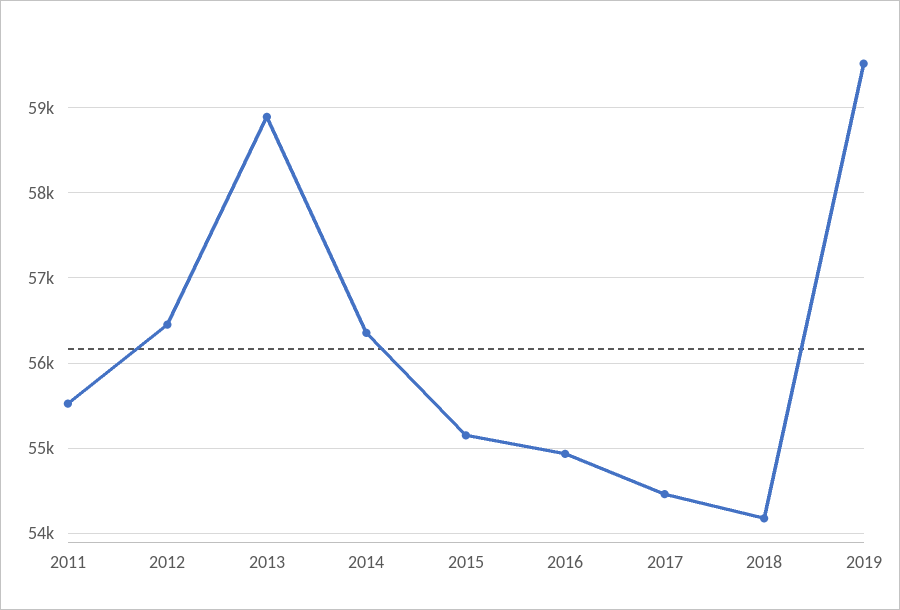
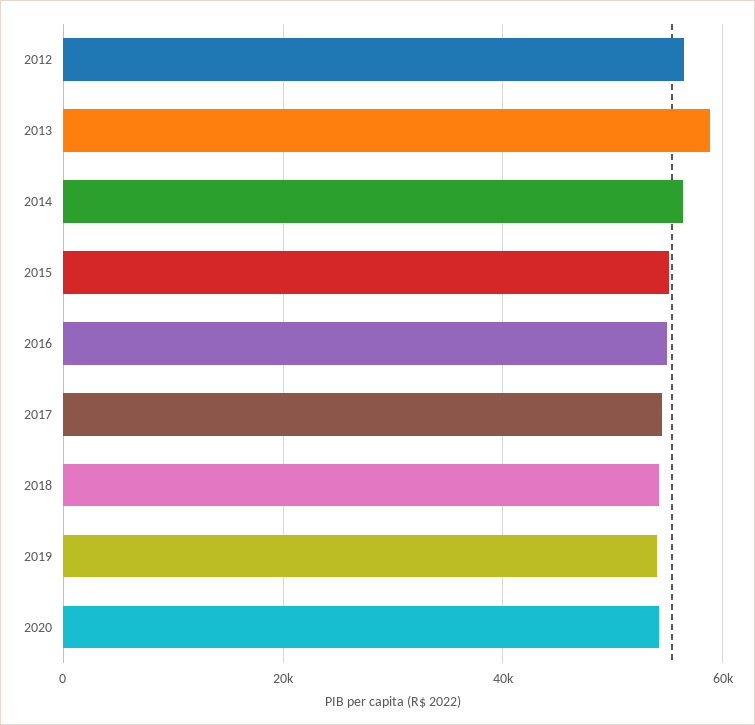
2011: 55500 -> none
2019: 59500 -> 54000
2020: none -> 54000

